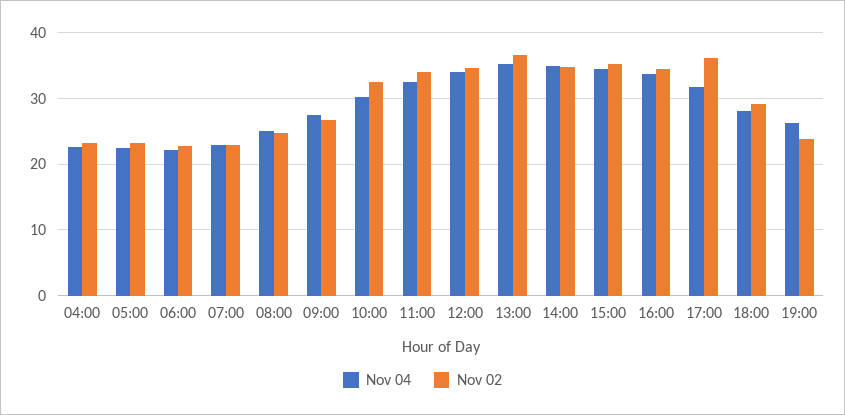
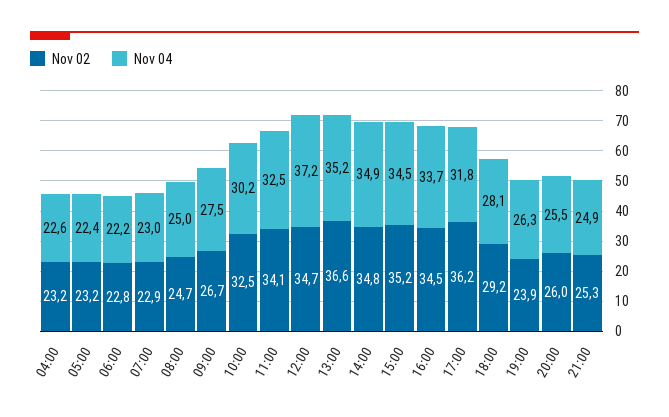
Nov 04, 12:00: 34 -> 37.2
Nov 02, 20:00: none -> 26
Nov 04, 20:00: none -> 25.5
Nov 02, 21:00: none -> 25.3
Nov 04, 21:00: none -> 24.9

